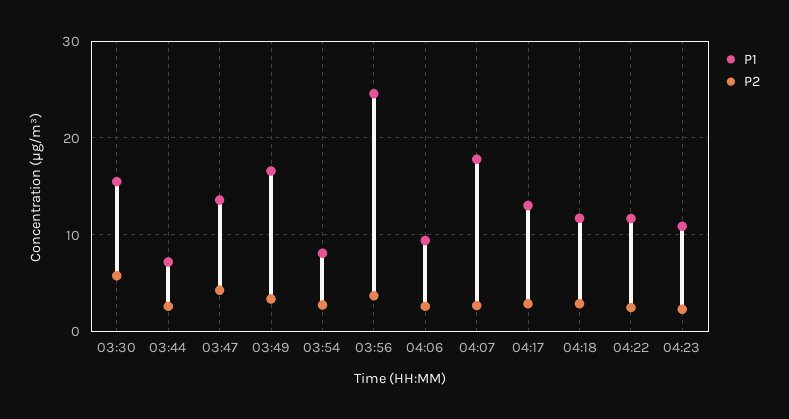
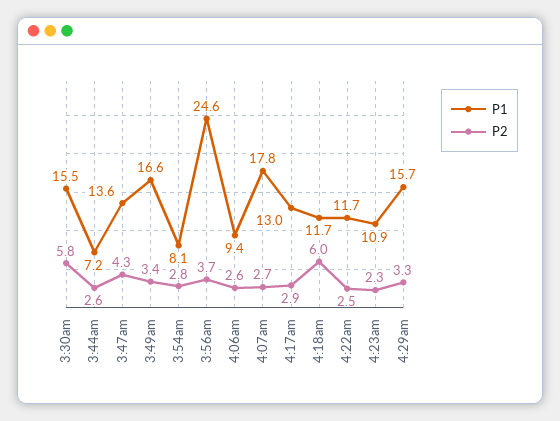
P2, 04:18: 3 -> 6
P1, 4:29am: none -> 15.7
P2, 4:29am: none -> 3.3

